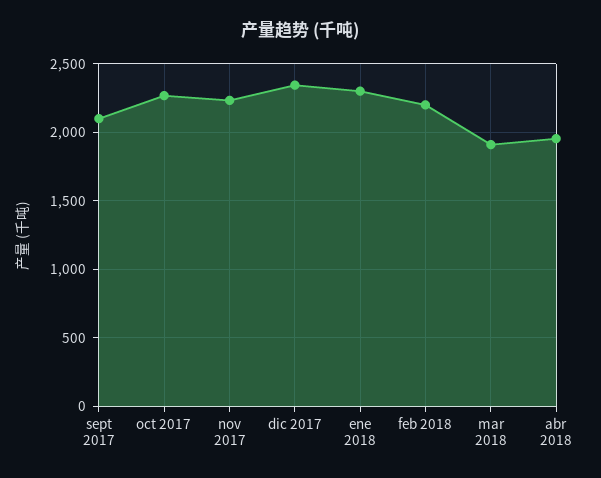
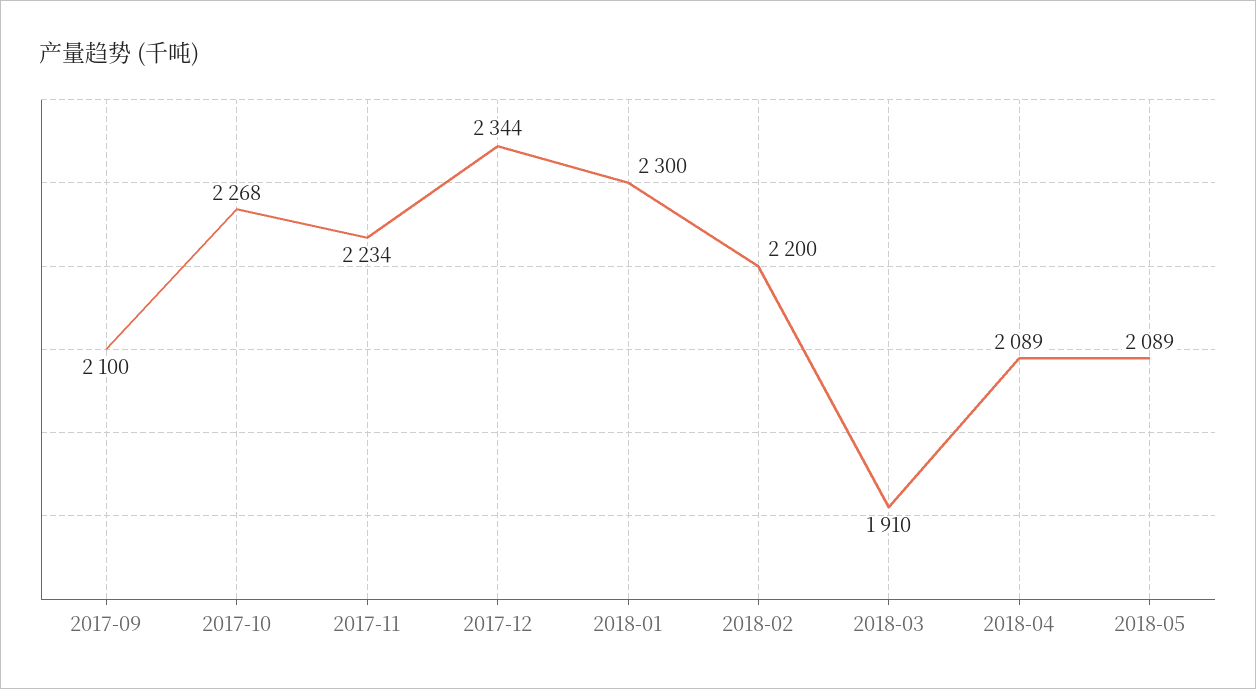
abr 2018: 1950 -> 2089
2018-05: none -> 2089

